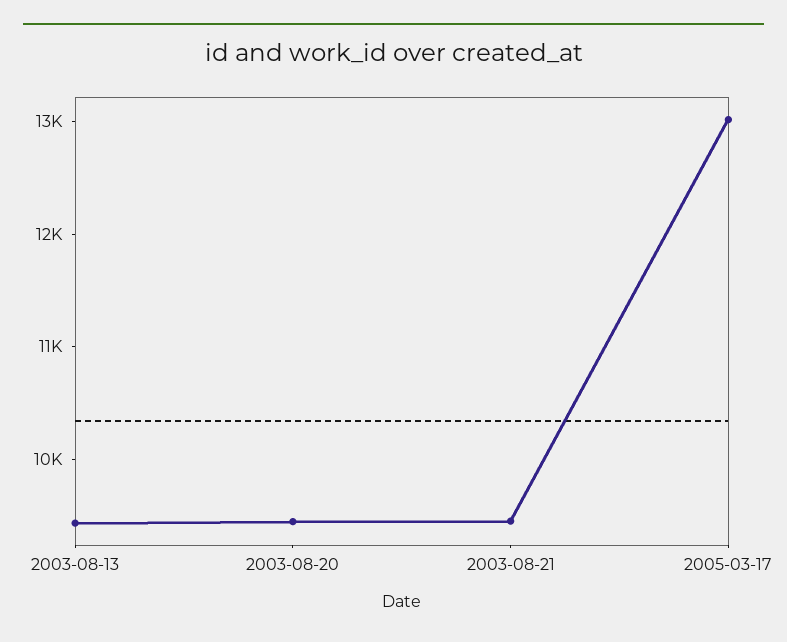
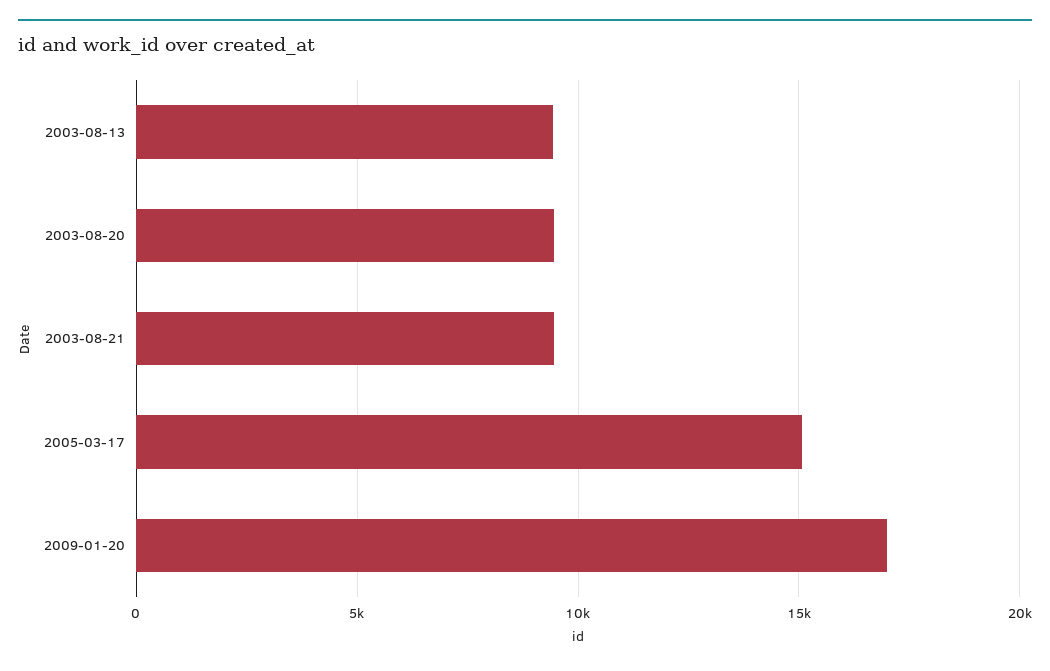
2005-03-17: 13000 -> 15000
2009-01-20: none -> 17000

